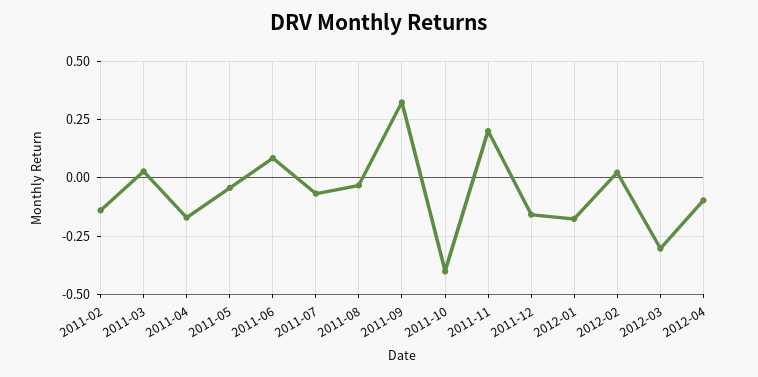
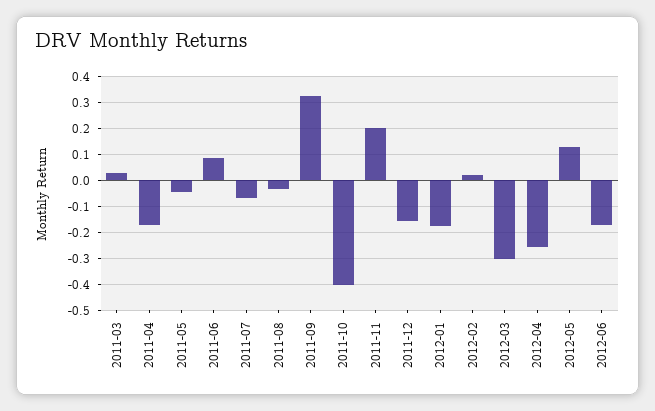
2011-02: -0.15 -> none
2012-04: -0.1 -> -0.25
2012-05: none -> 0.125
2012-06: none -> -0.175

